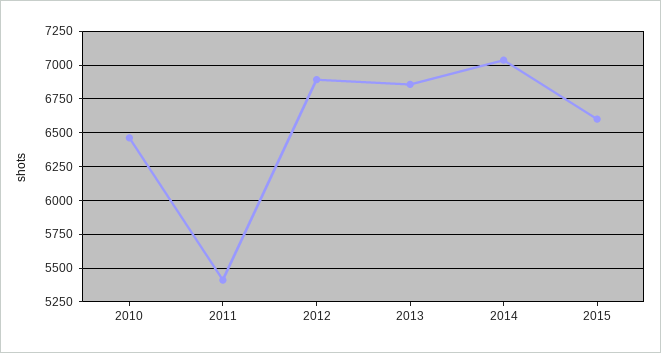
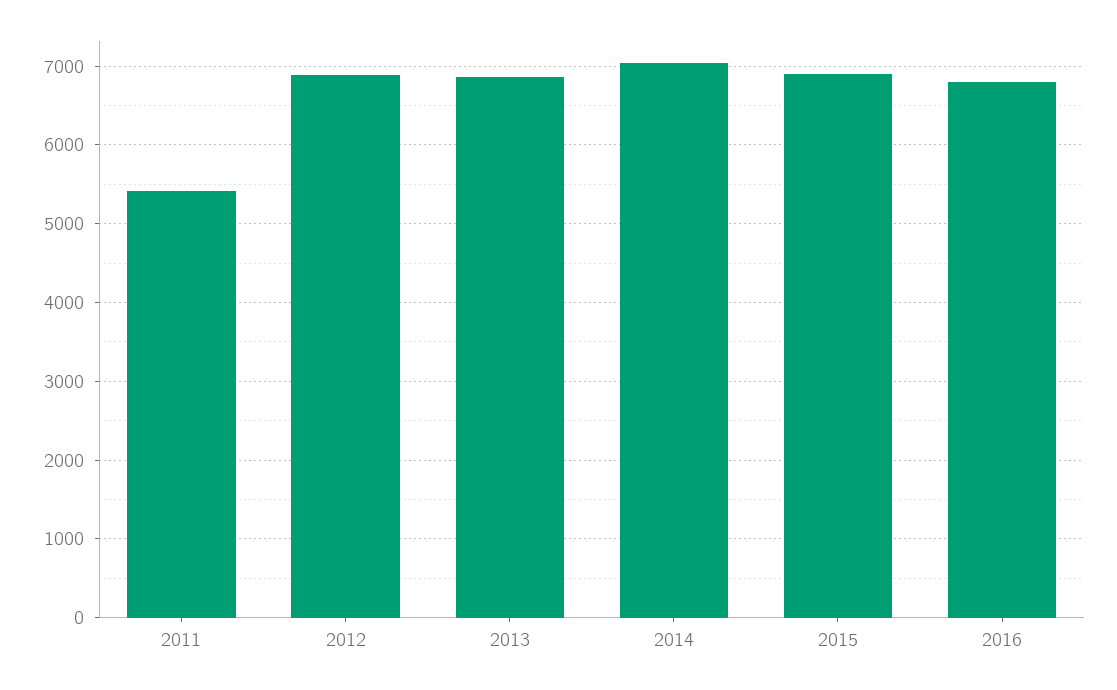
2010: 6450 -> none
2015: 6600 -> 6900
2016: none -> 6800

